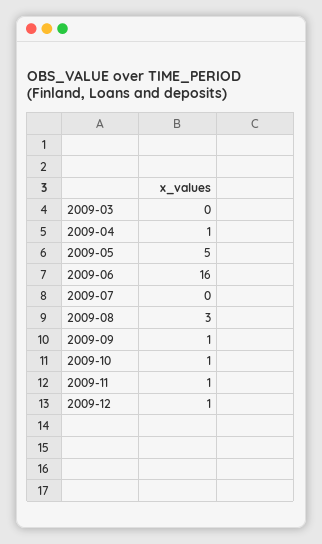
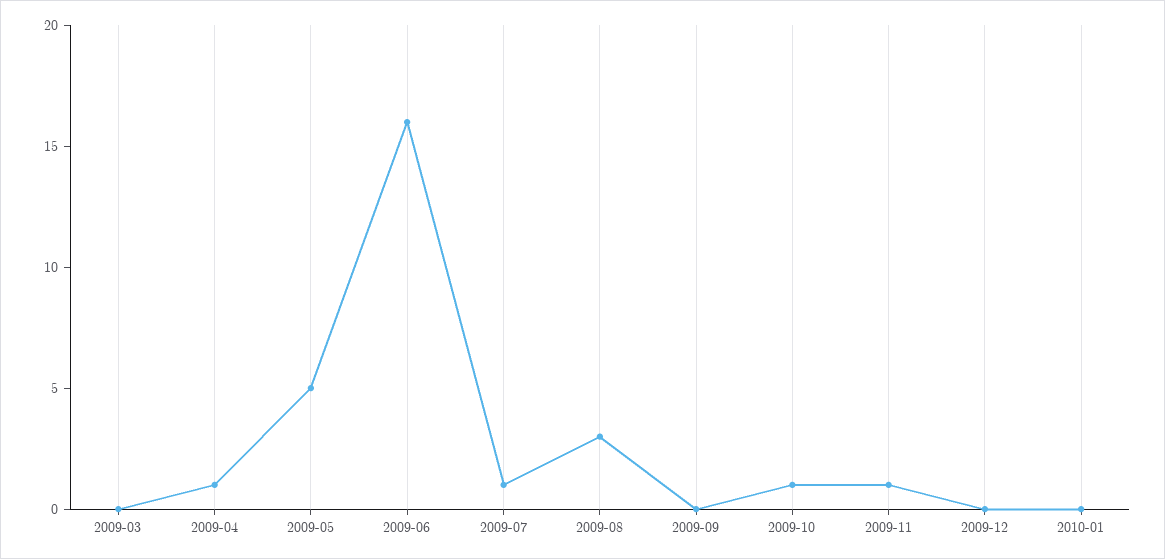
2009-07: 0 -> 1
2009-09: 1 -> 0
2009-12: 1 -> 0
2010-01: none -> 0

